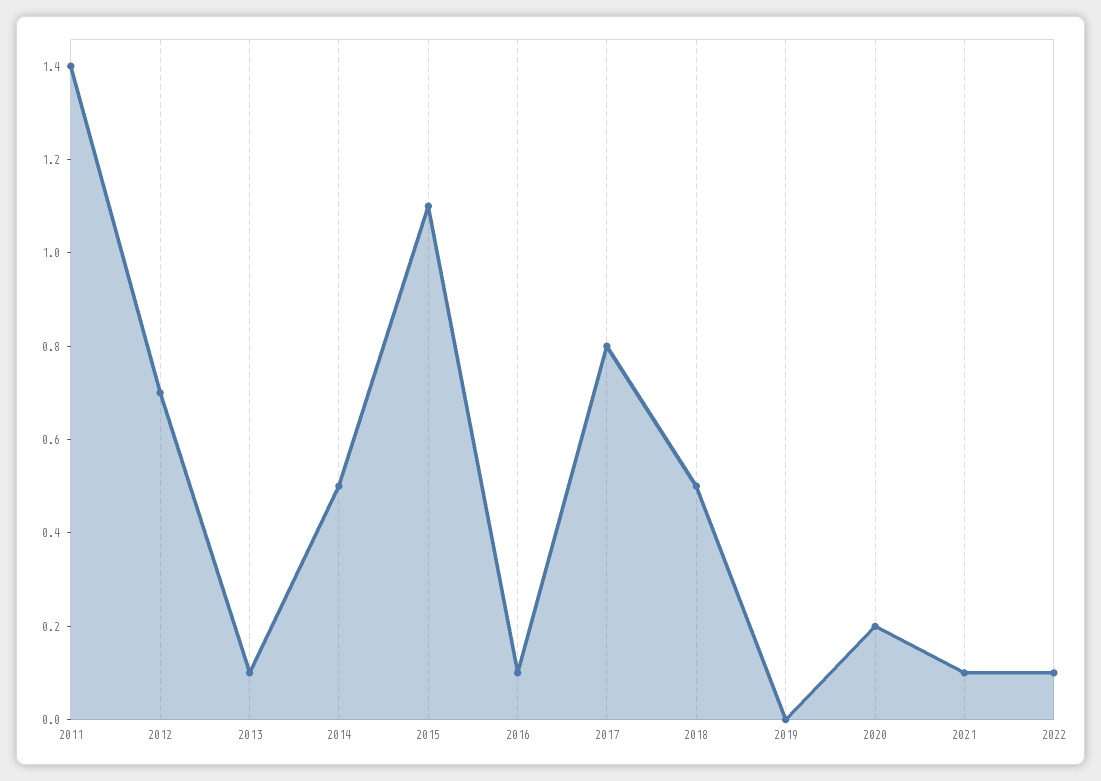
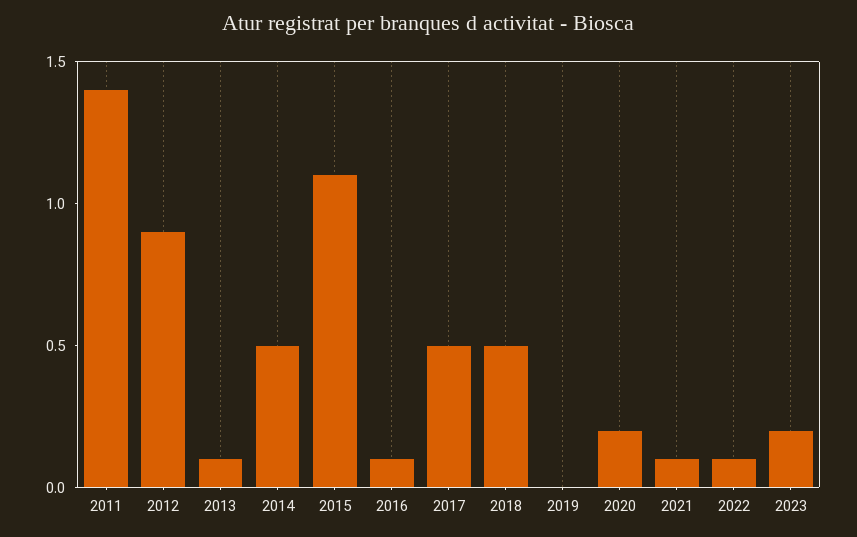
2012: 0.7 -> 0.9
2017: 0.8 -> 0.5
2023: none -> 0.2

